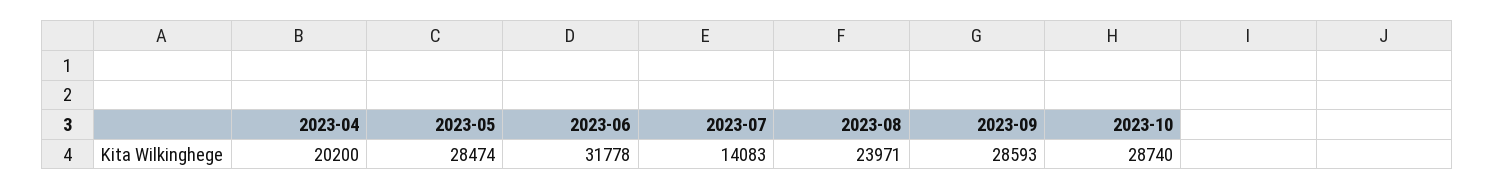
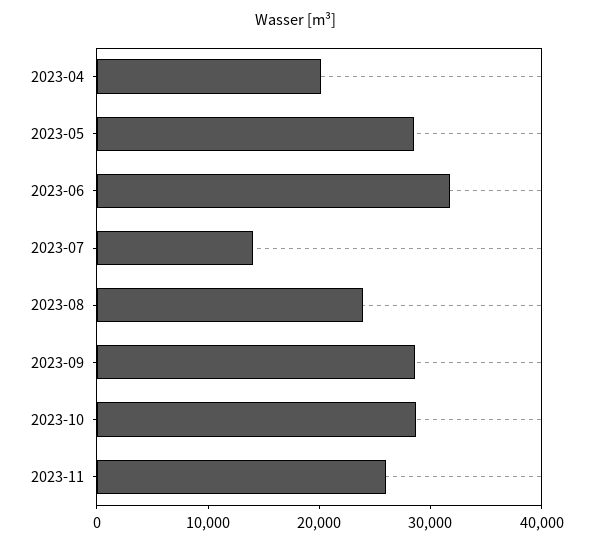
2023-11: none -> 26000

